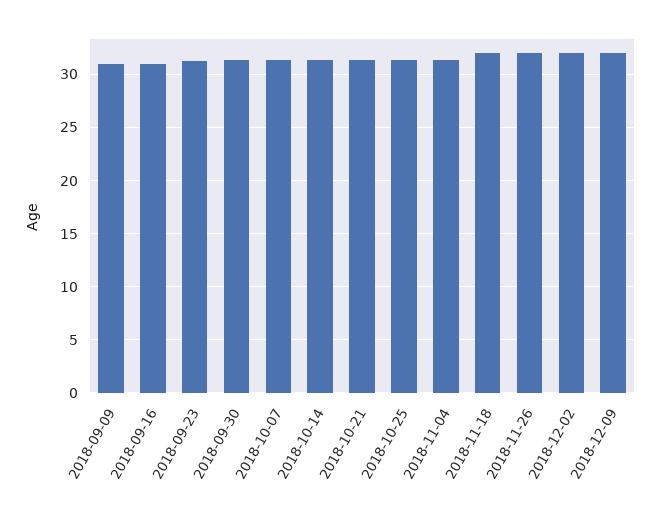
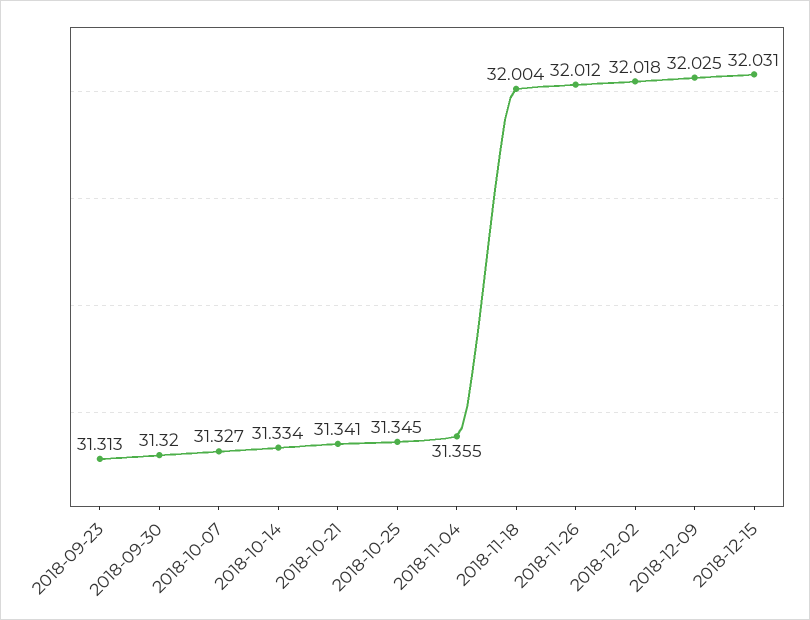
2018-09-09: 31 -> none
2018-09-16: 31 -> none
2018-12-15: none -> 32.031

